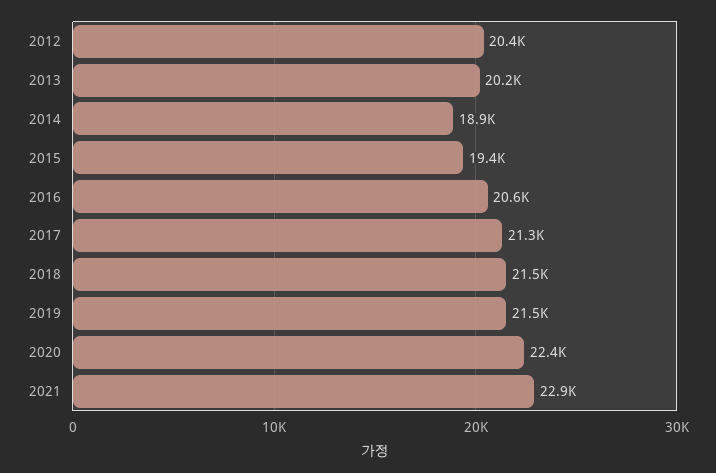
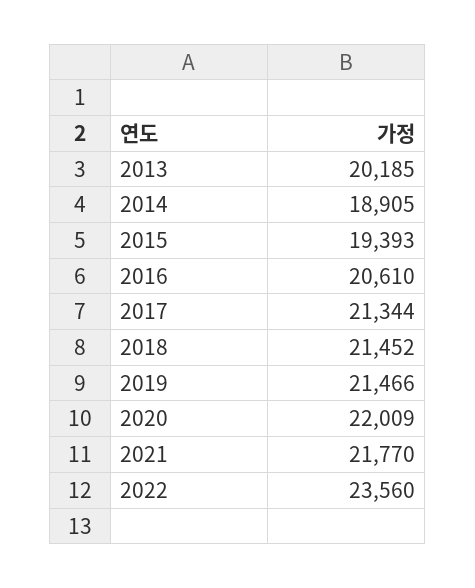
2012: 20400 -> none
2020: 22400 -> 22009
2021: 22900 -> 21770
2022: none -> 23560

